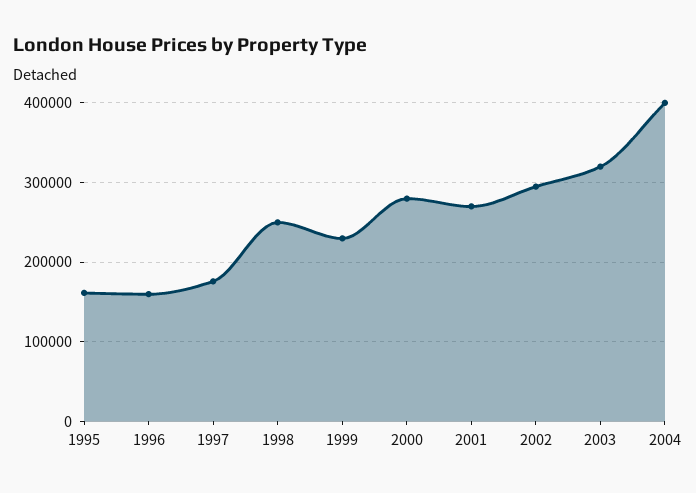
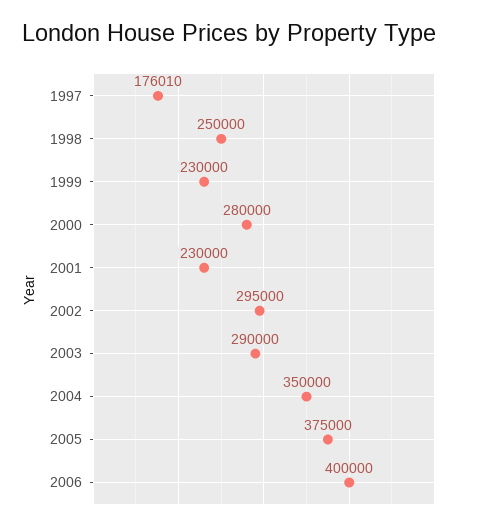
1995: 160000 -> none
1996: 160000 -> none
2001: 270000 -> 230000
2003: 320000 -> 290000
2004: 400000 -> 350000
2005: none -> 375000
2006: none -> 400000

